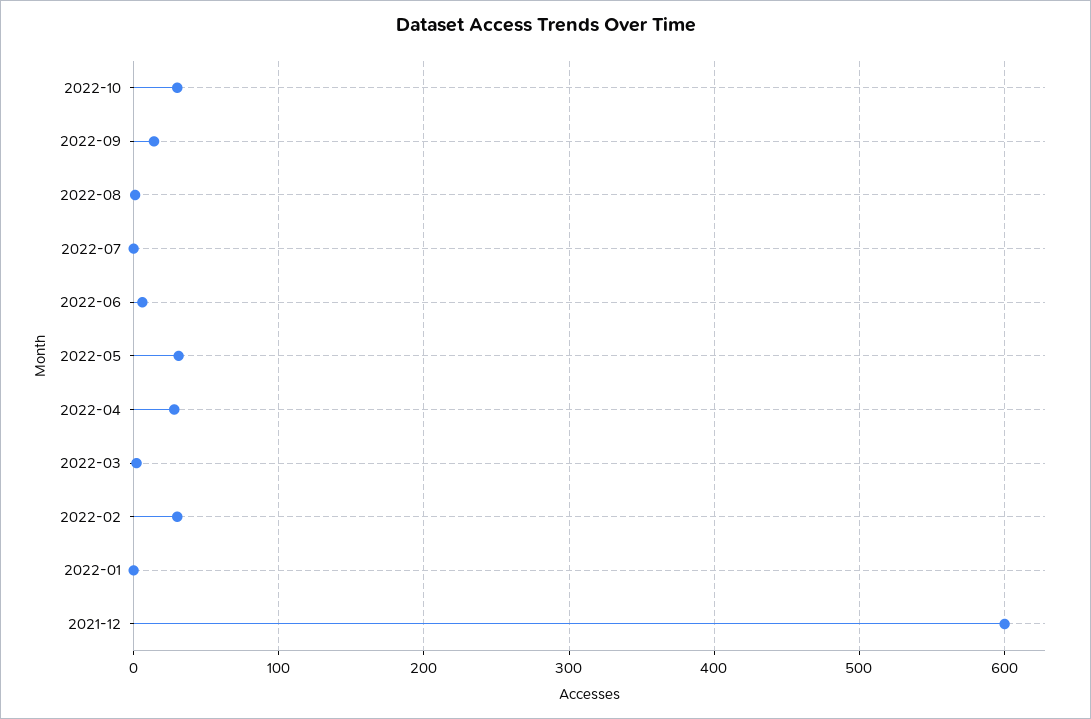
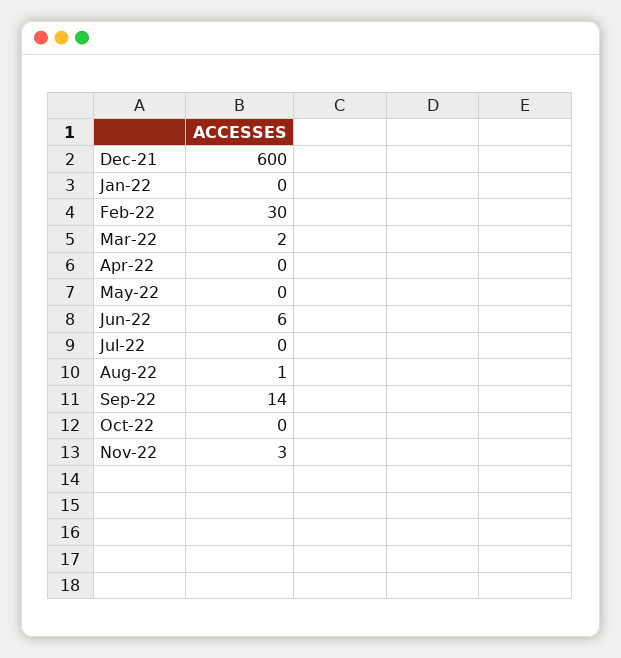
2022-10: 30 -> 0
2022-05: 30 -> 0
2022-04: 30 -> 0
Nov-22: none -> 3

